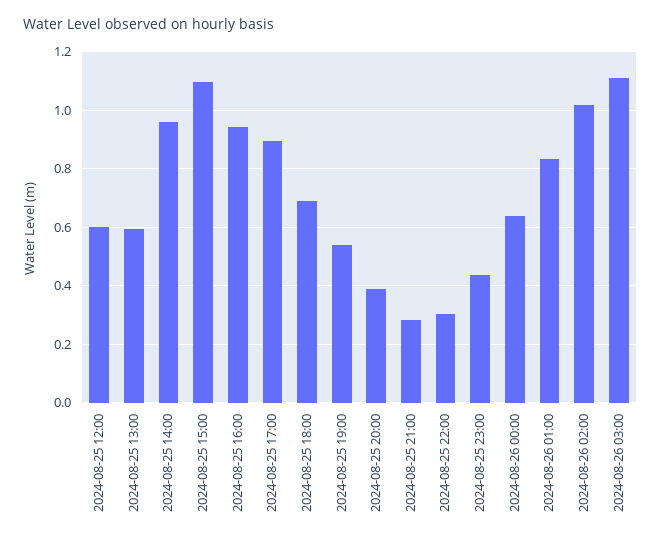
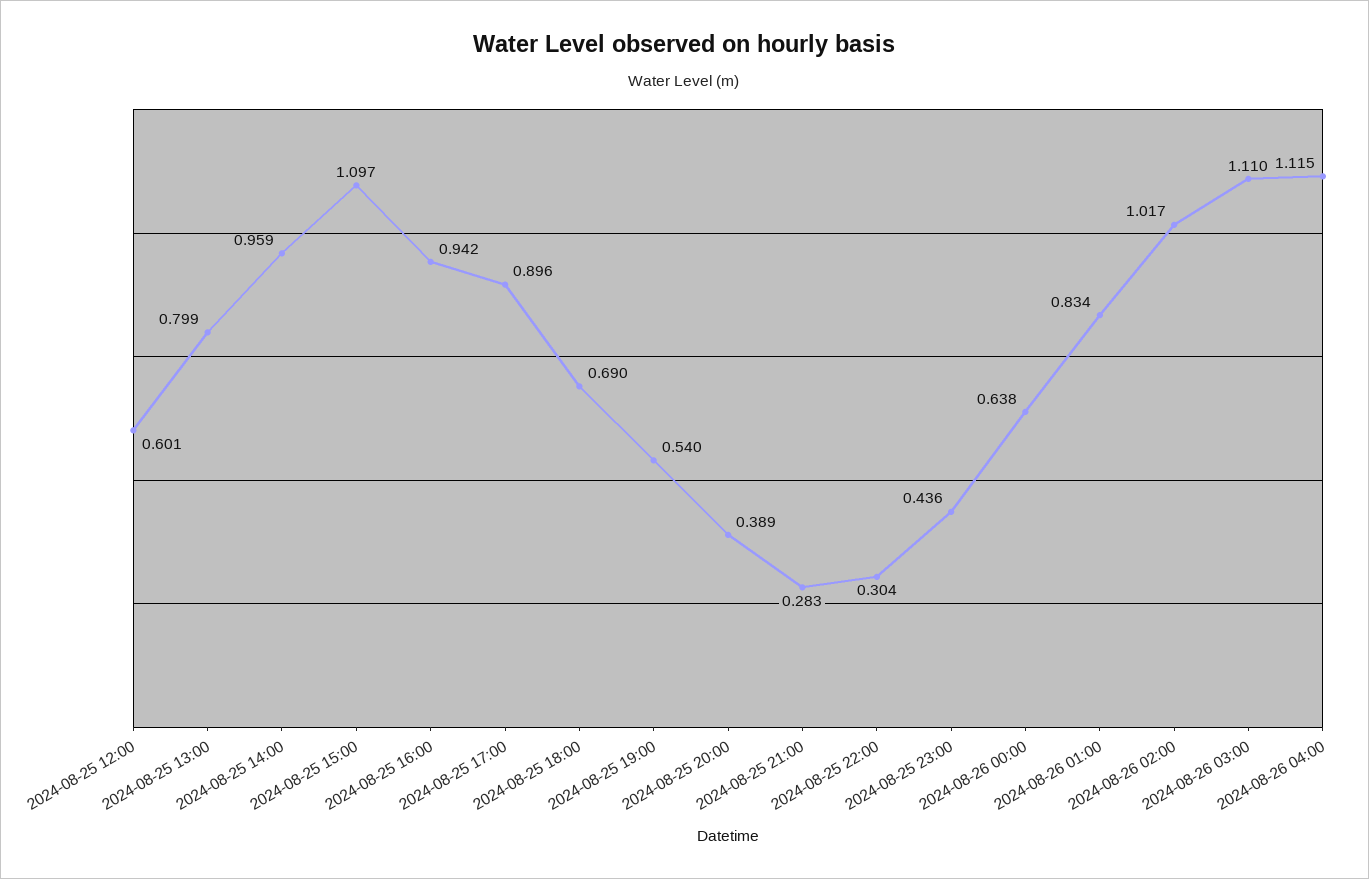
2024-08-25 13:00: 0.6 -> 0.799
2024-08-26 04:00: none -> 1.115

